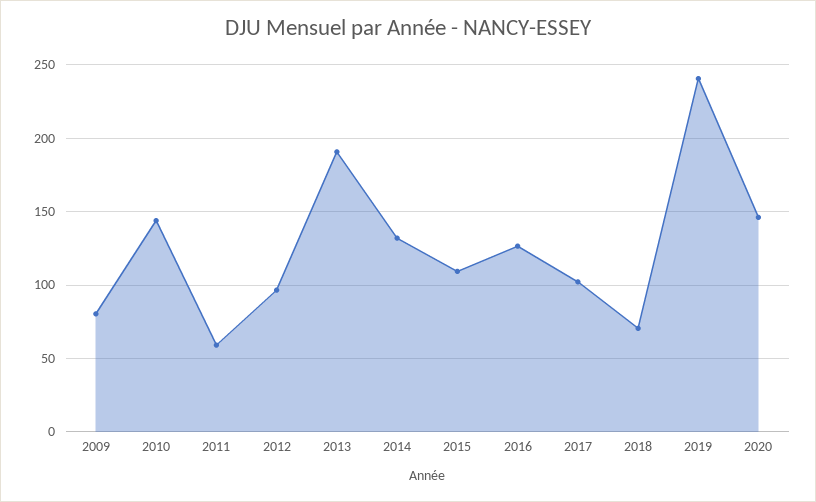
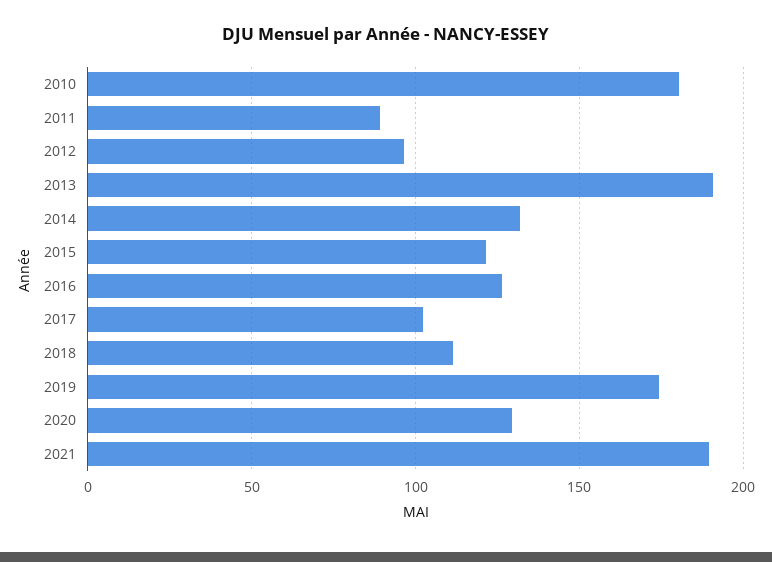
2009: 80 -> none
2010: 145 -> 180
2011: 60 -> 90
2015: 110 -> 120
2018: 70 -> 110
2019: 240 -> 175
2020: 145 -> 130
2021: none -> 190

